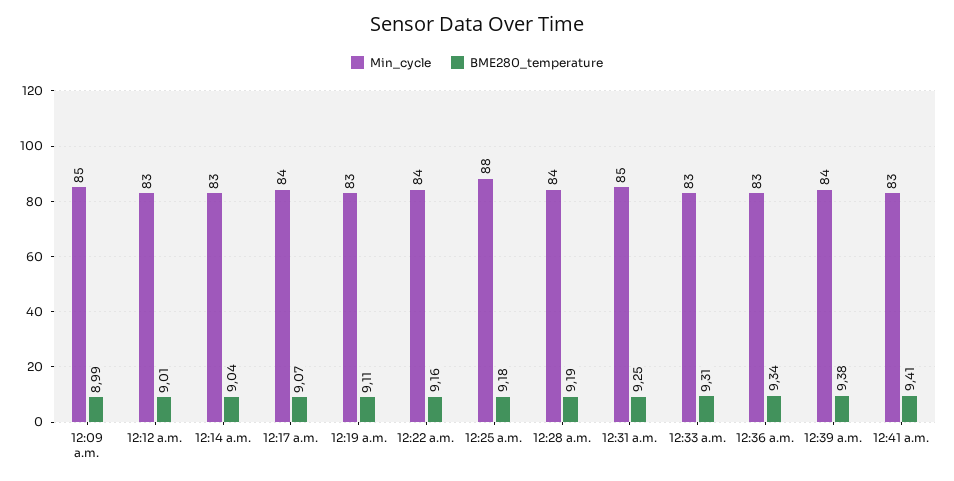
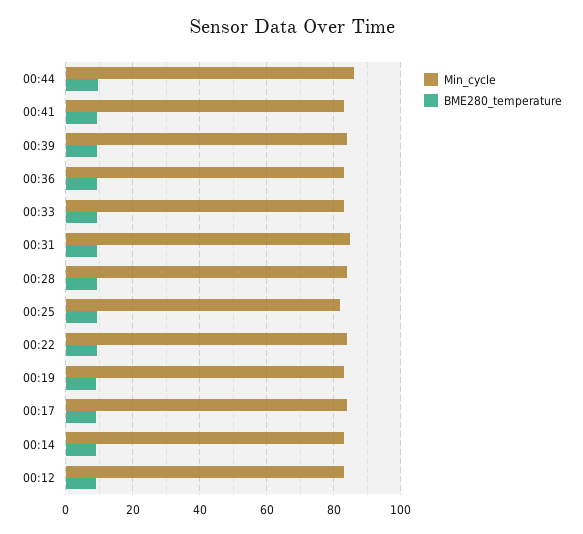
Min_cycle, 12:09 a.m.: 85 -> none
BME280_temperature, 12:09 a.m.: 8.99 -> none
Min_cycle, 12:25 a.m.: 88 -> 82
Min_cycle, 00:44: none -> 86
BME280_temperature, 00:44: none -> 10

